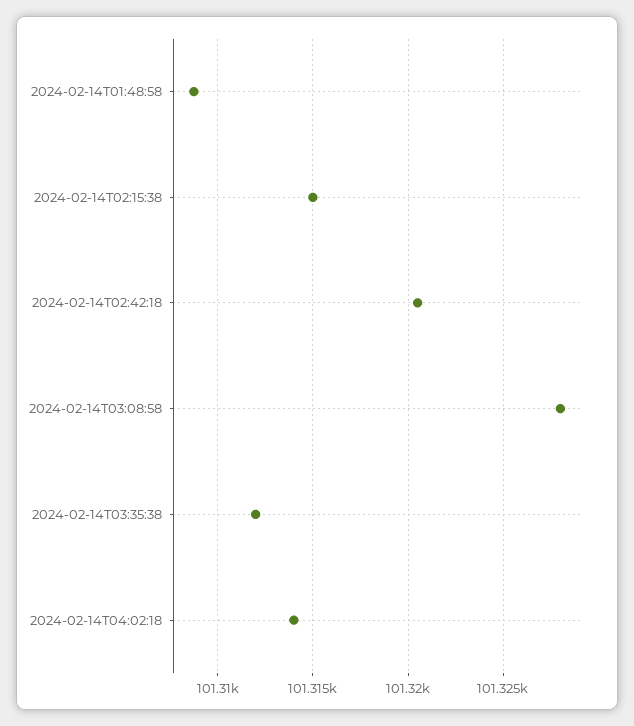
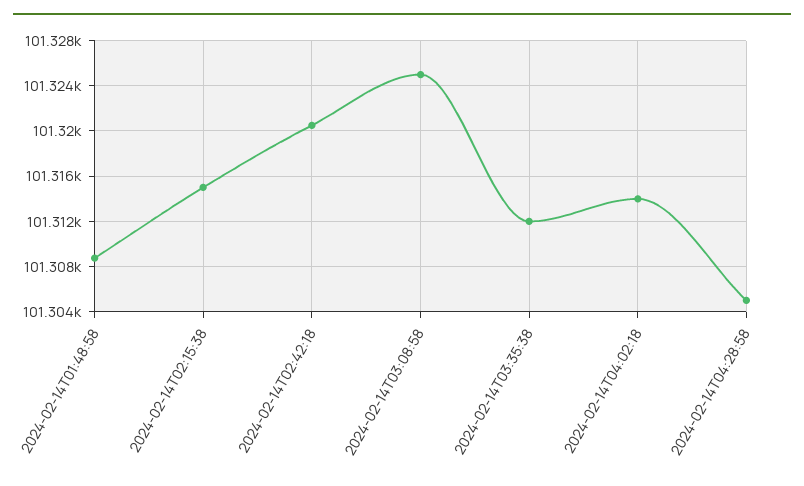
2024-02-14T03:08:58: 101328 -> 101325
2024-02-14T04:28:58: none -> 101305

